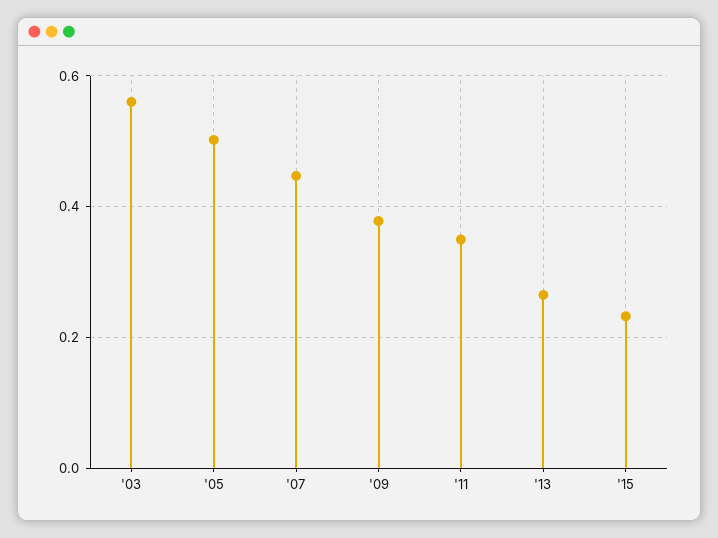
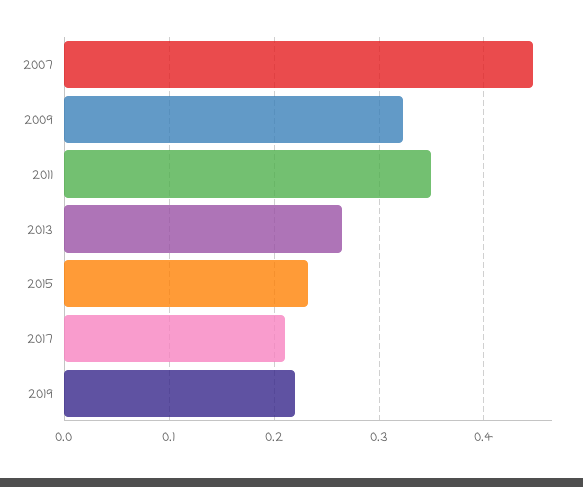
'03: 0.56 -> none
'05: 0.5 -> none
'09: 0.38 -> 0.32
2017: none -> 0.21
2019: none -> 0.22

